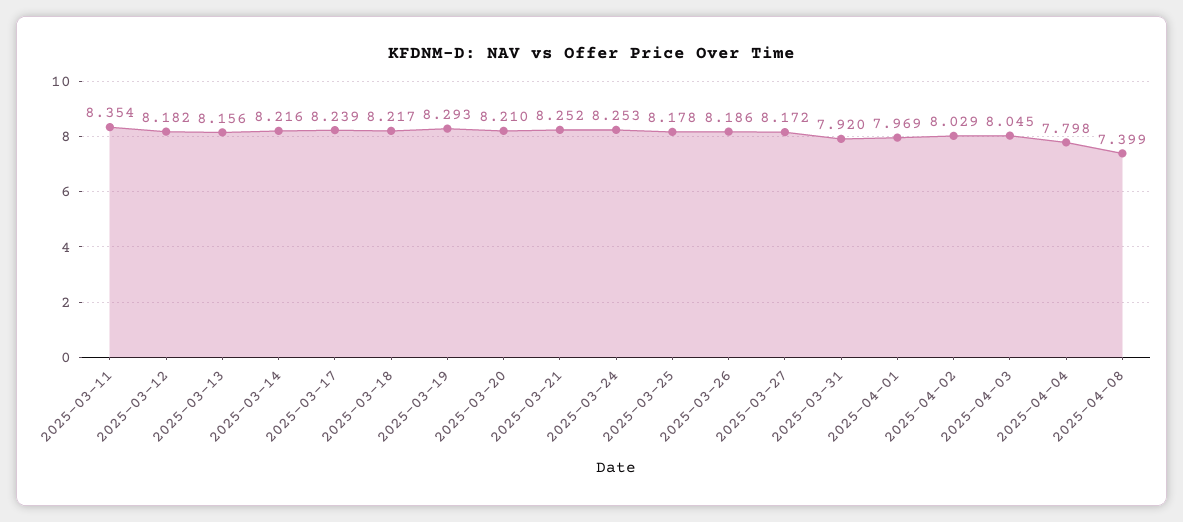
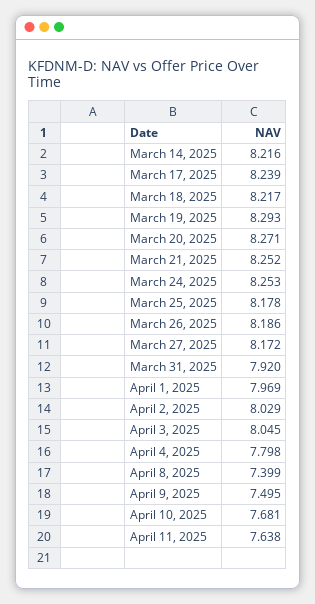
2025-03-11: 8.354 -> none
2025-03-12: 8.182 -> none
2025-03-13: 8.156 -> none
2025-03-20: 8.21 -> 8.271
April 9, 2025: none -> 7.495
April 10, 2025: none -> 7.681
April 11, 2025: none -> 7.638

